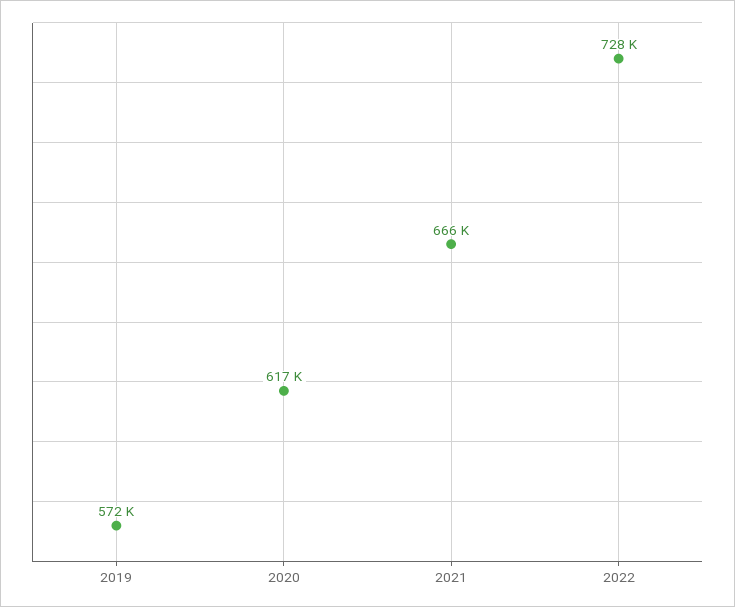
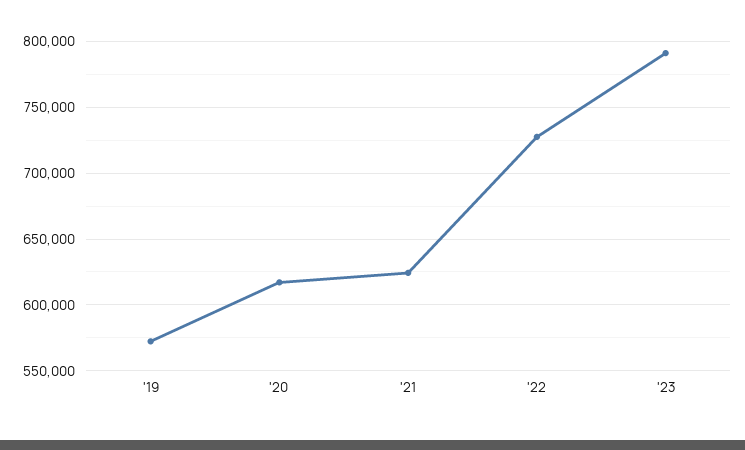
2021: 666000 -> 625000
'23: none -> 790000

